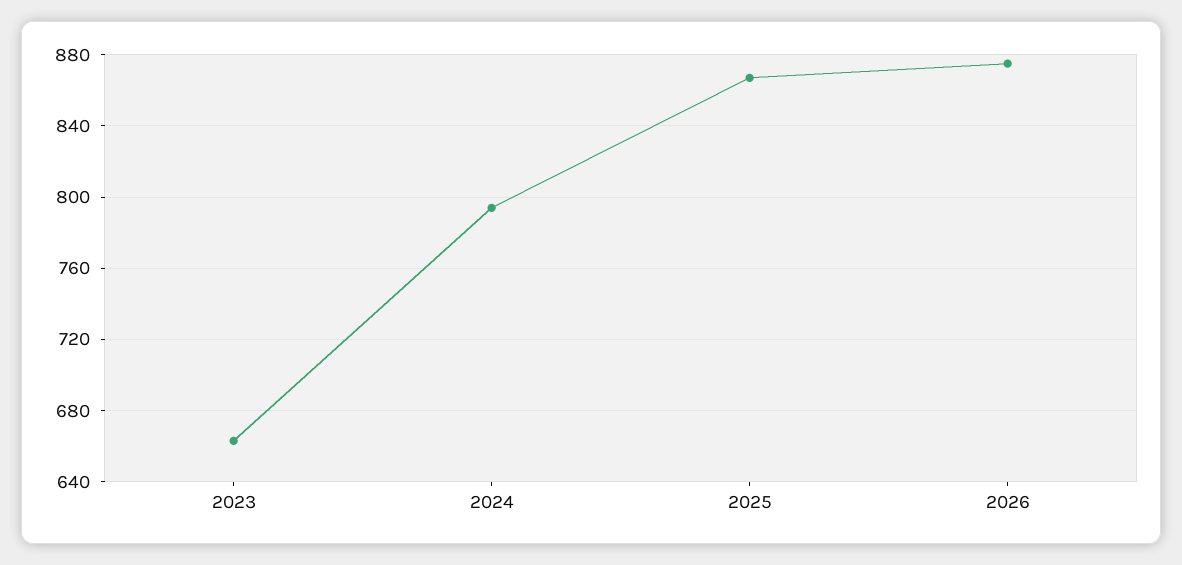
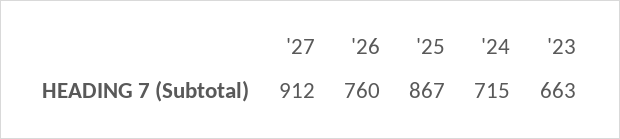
2024: 795 -> 715
2026: 875 -> 760
'27: none -> 912

